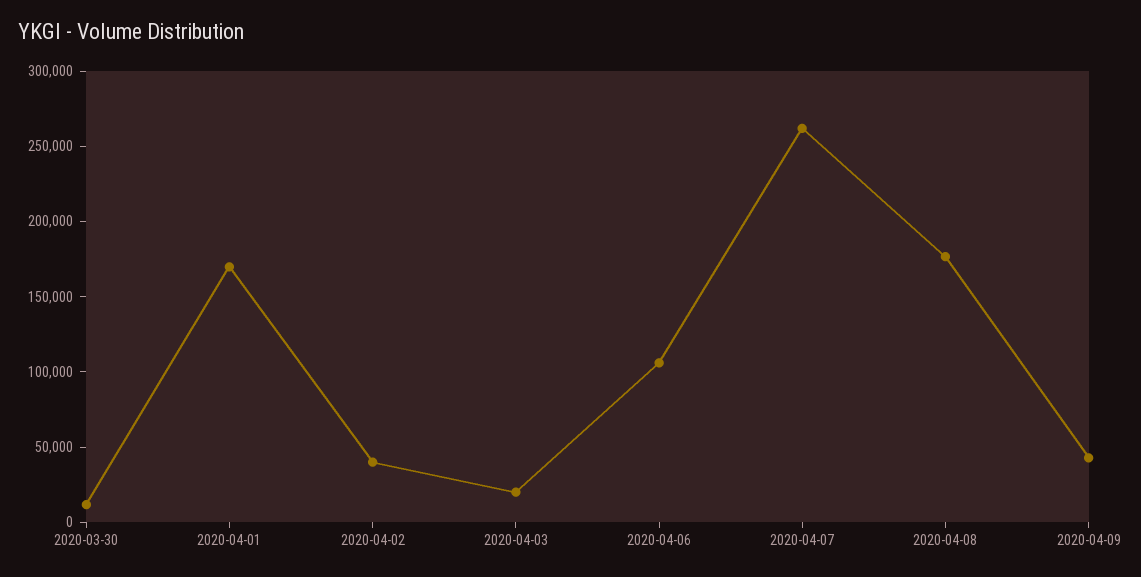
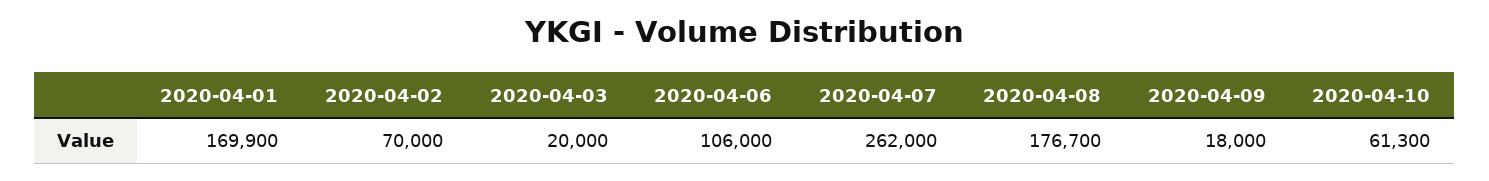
2020-03-30: 10000 -> none
2020-04-02: 40000 -> 70000
2020-04-09: 40000 -> 18000
2020-04-10: none -> 61300

